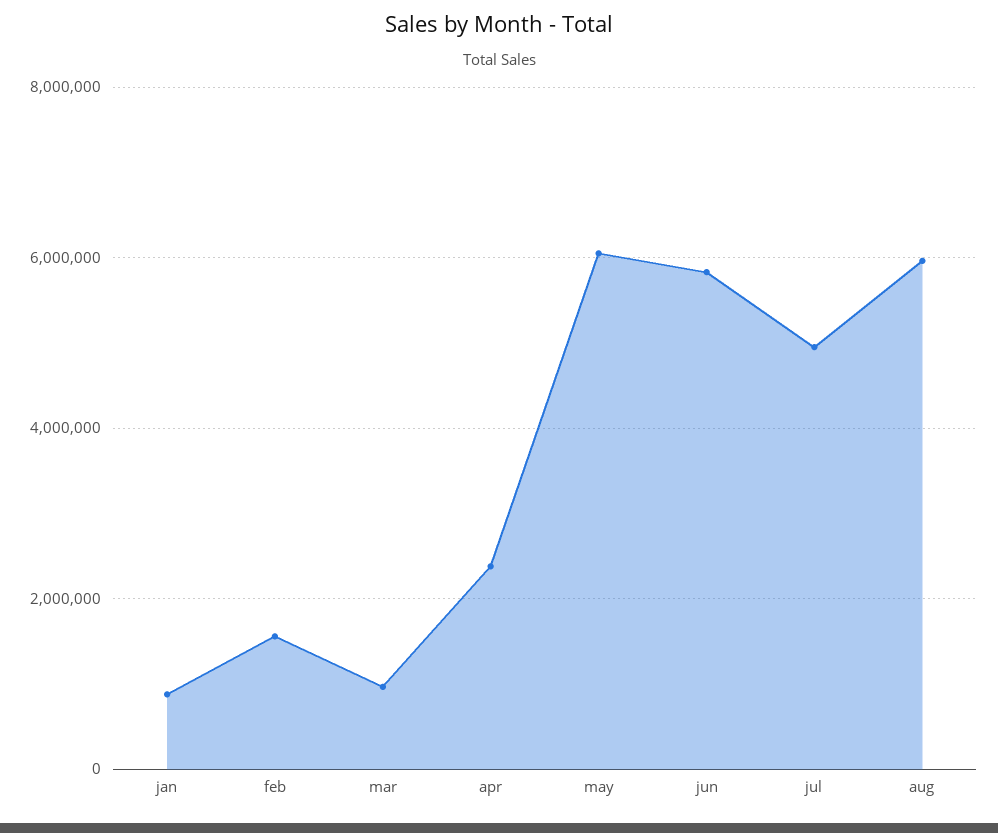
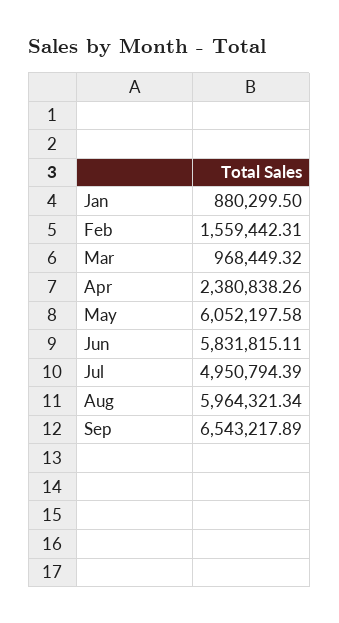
Sep: none -> 6543217.89

